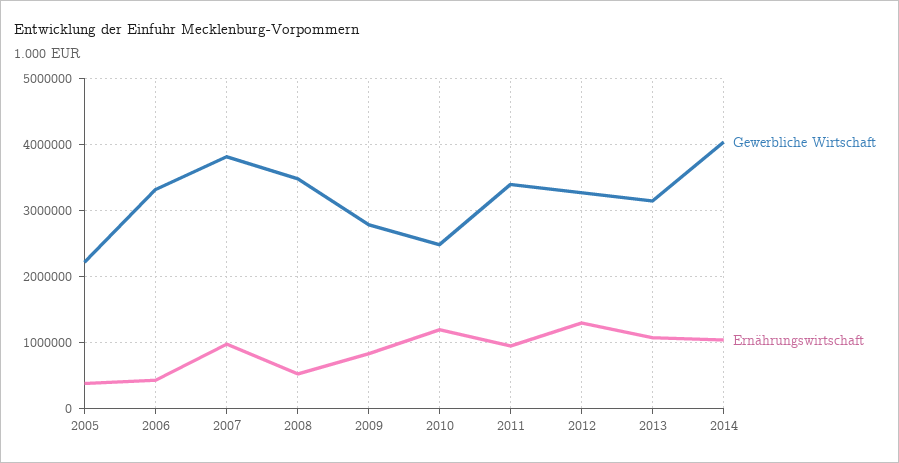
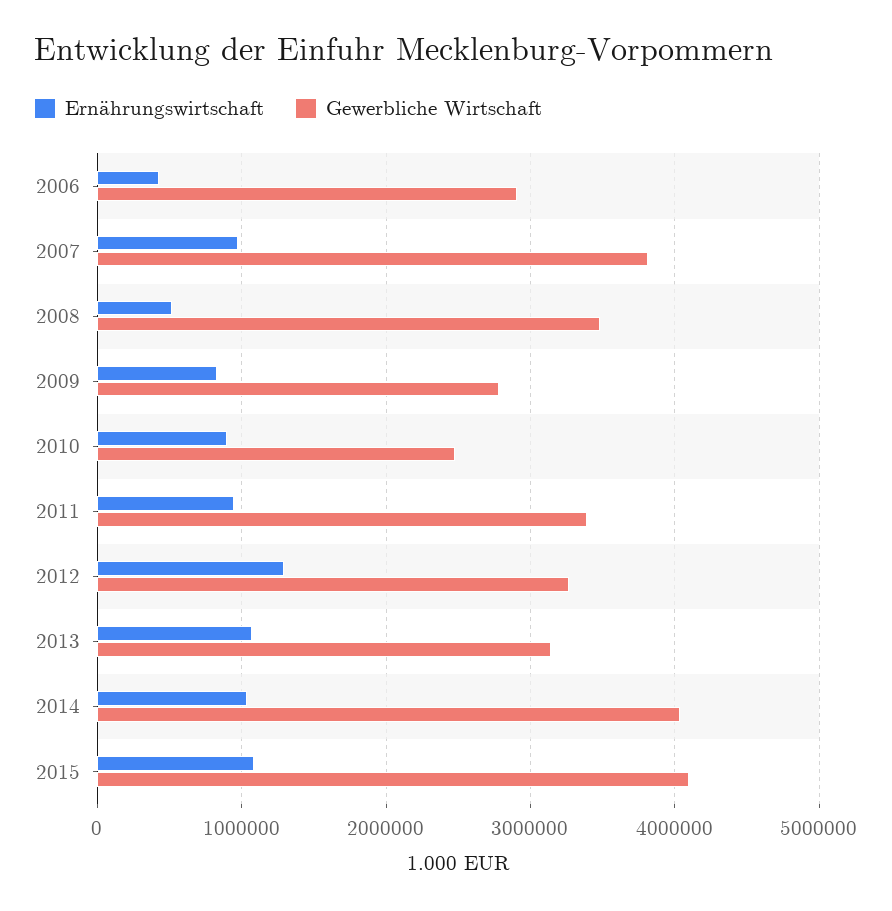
Gewerbliche Wirtschaft, 2005: 2200000 -> none
Ernährungswirtschaft, 2005: 400000 -> none
Gewerbliche Wirtschaft, 2006: 3300000 -> 2900000
Ernährungswirtschaft, 2010: 1200000 -> 900000
Ernährungswirtschaft, 2015: none -> 1100000
Gewerbliche Wirtschaft, 2015: none -> 4100000

